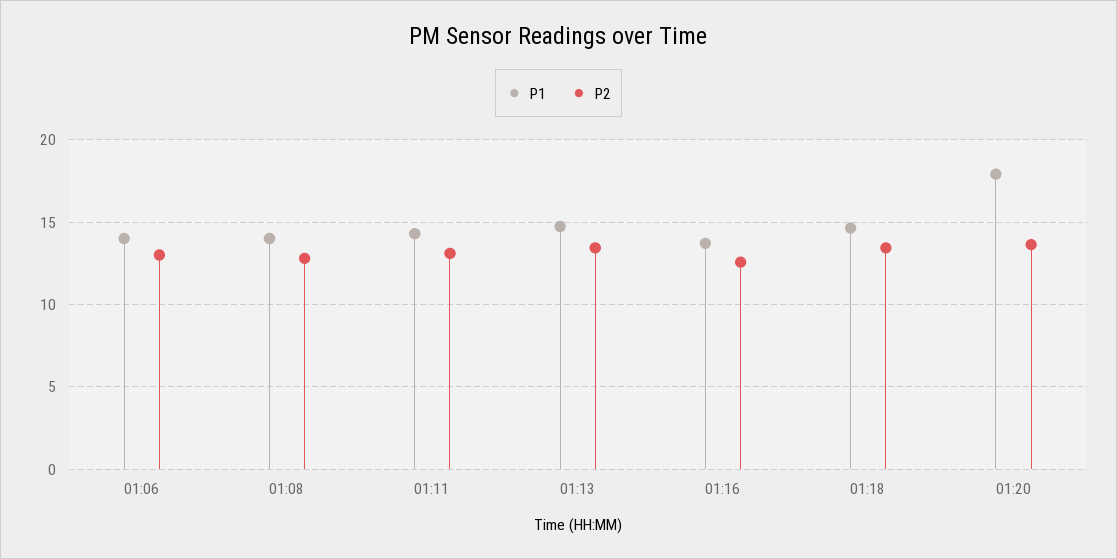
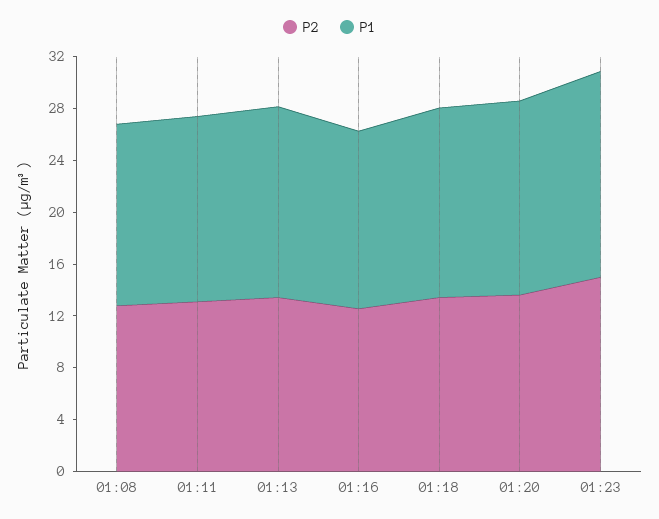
P1, 01:06: 14 -> none
P2, 01:06: 13 -> none
P1, 01:20: 18 -> 15
P2, 01:23: none -> 15
P1, 01:23: none -> 16

